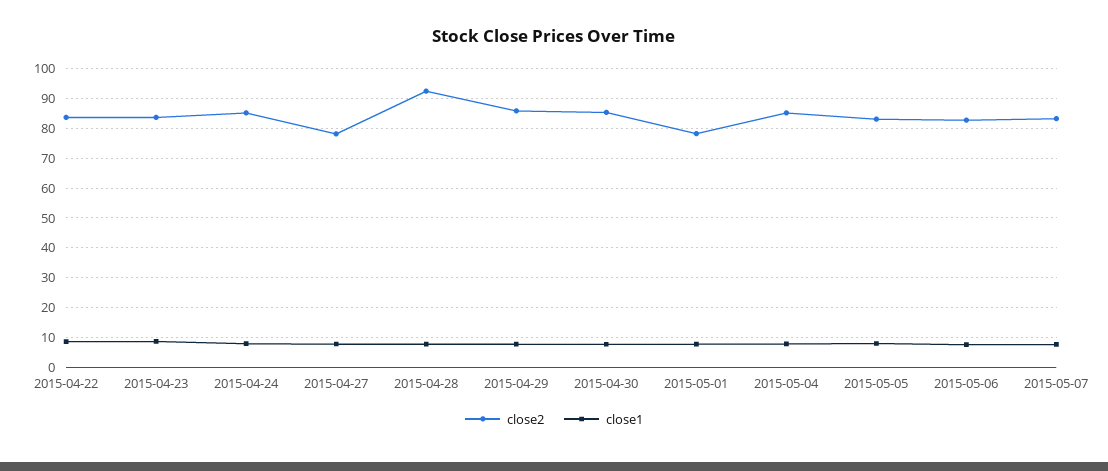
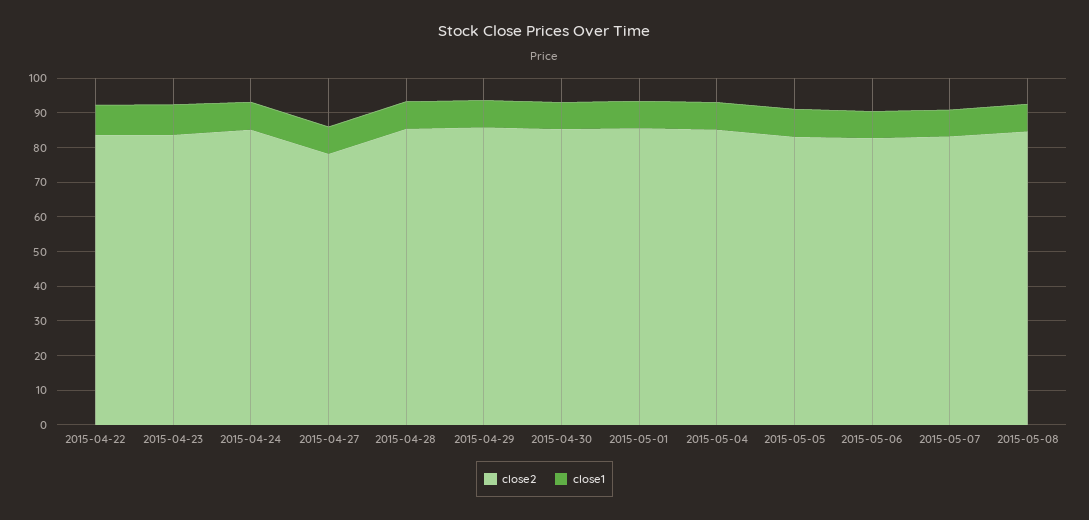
close2, 2015-04-28: 92.5 -> 85
close2, 2015-05-01: 77.5 -> 85
close2, 2015-05-08: none -> 85
close1, 2015-05-08: none -> 7.5

